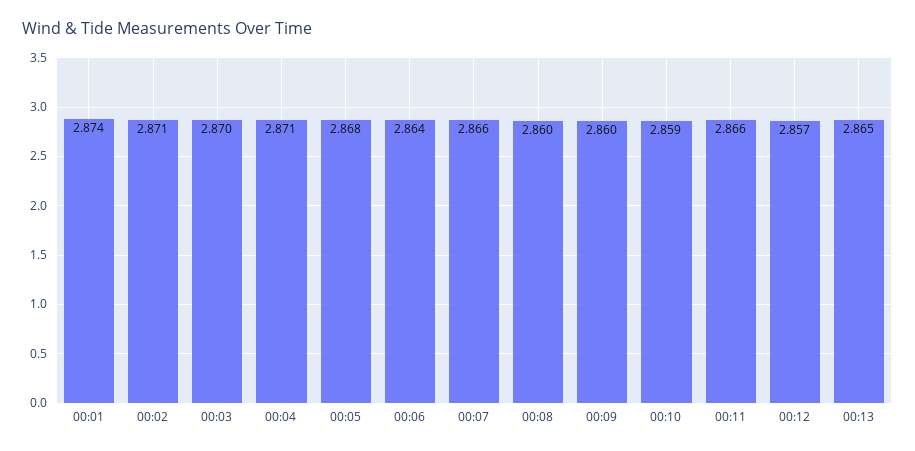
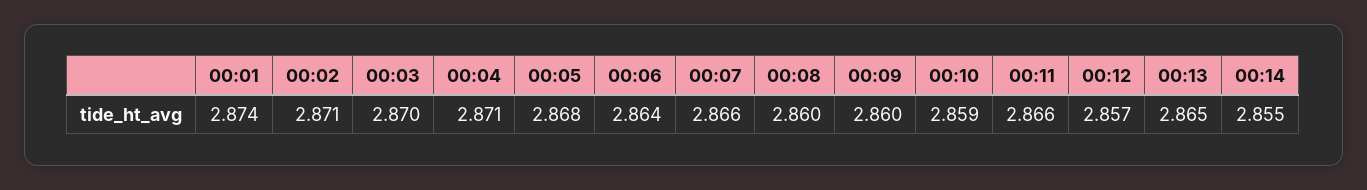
00:14: none -> 2.855

